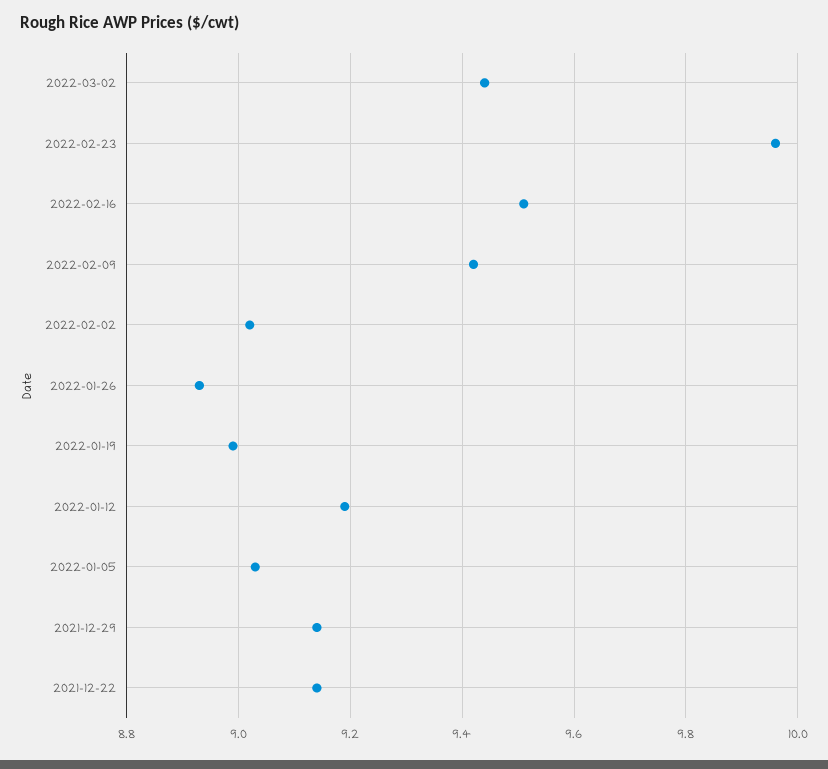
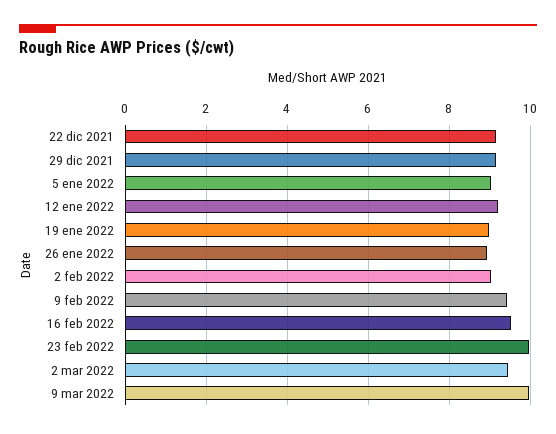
9 mar 2022: none -> 10

